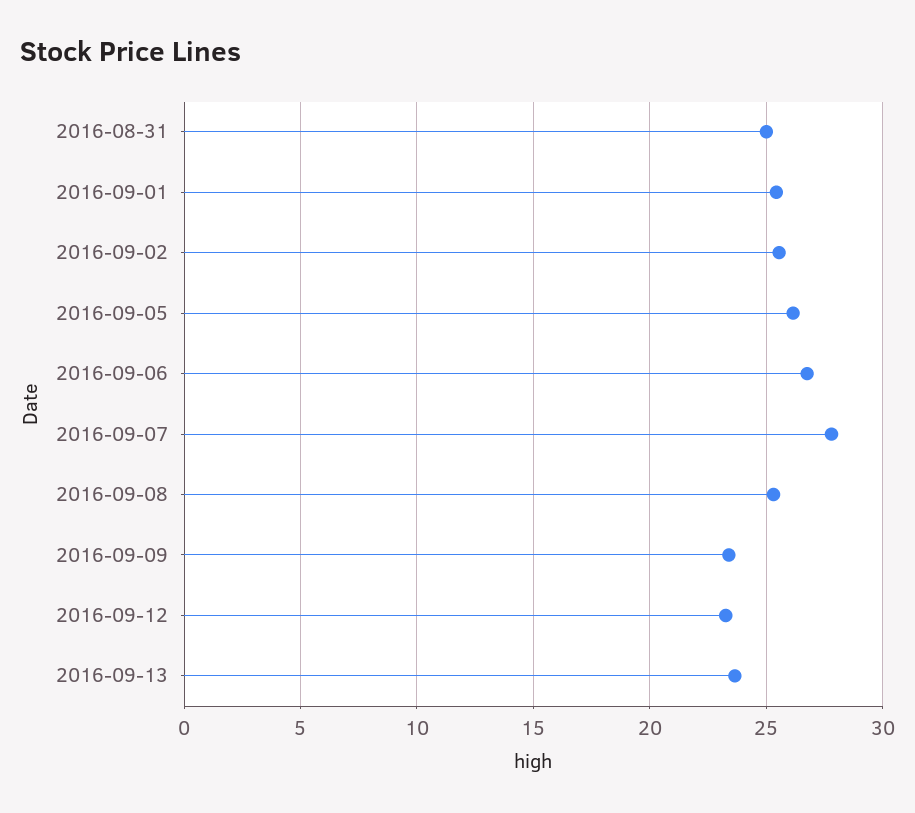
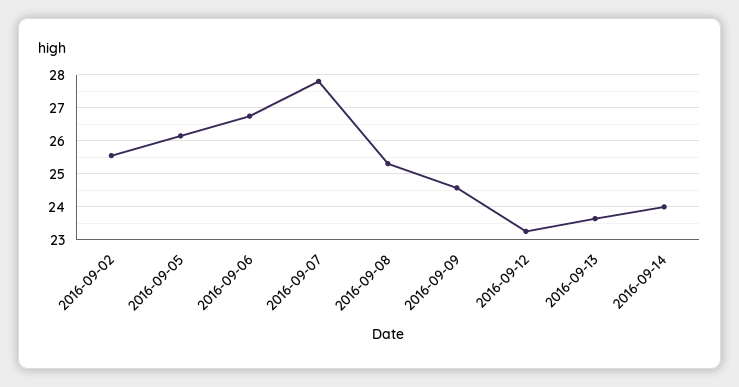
2016-08-31: 25 -> none
2016-09-01: 25.5 -> none
2016-09-09: 23.5 -> 24.6
2016-09-14: none -> 24

